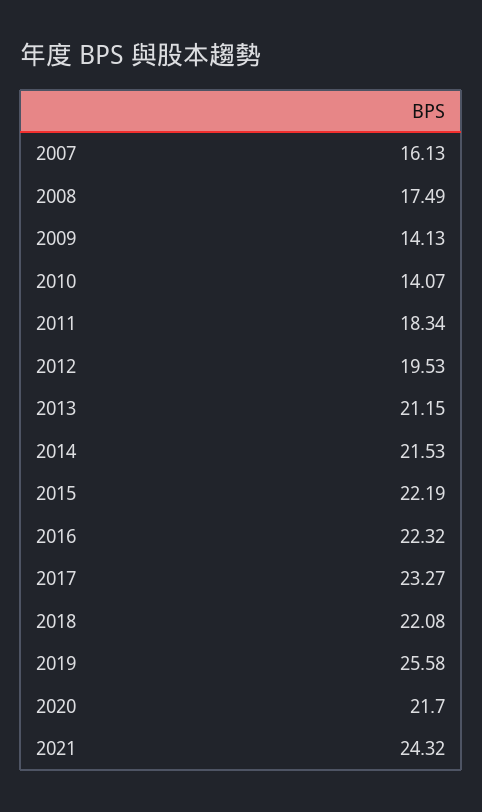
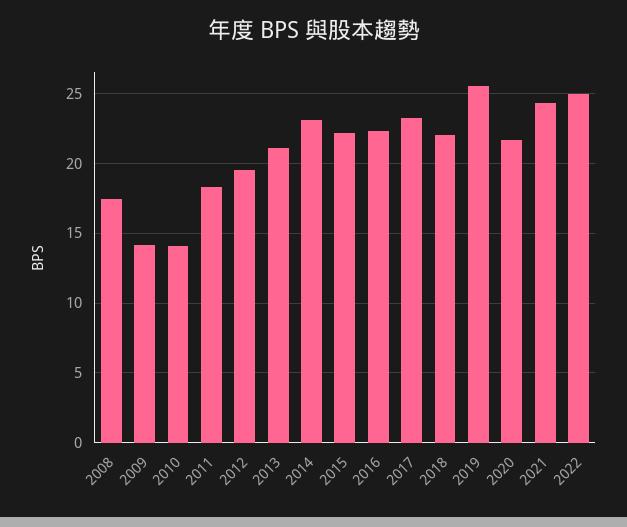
2007: 16.13 -> none
2014: 21.53 -> 23
2022: none -> 25

